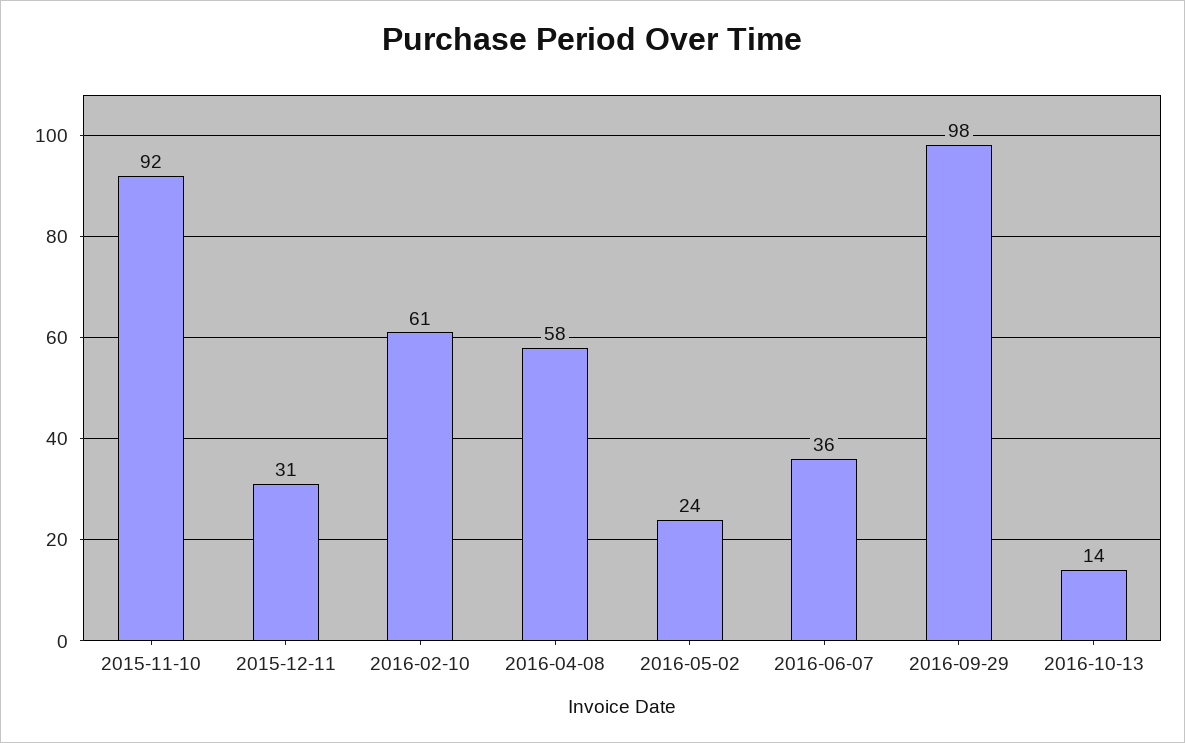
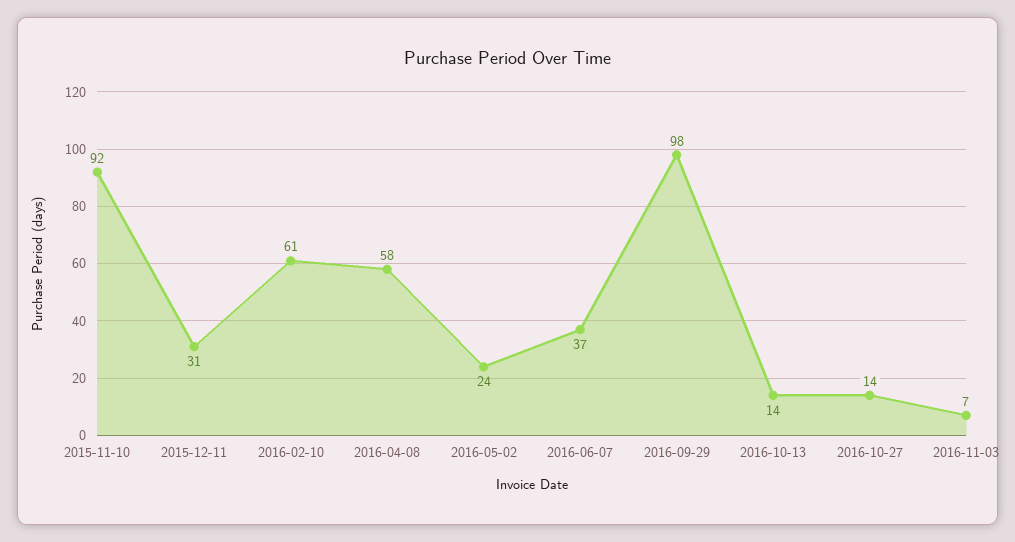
2016-06-07: 36 -> 37
2016-10-27: none -> 14
2016-11-03: none -> 7

